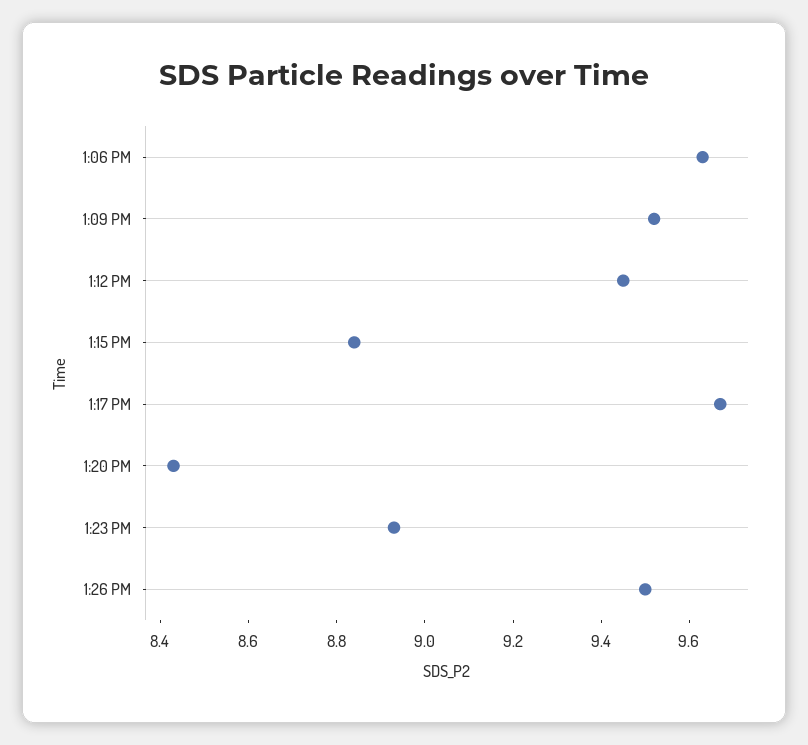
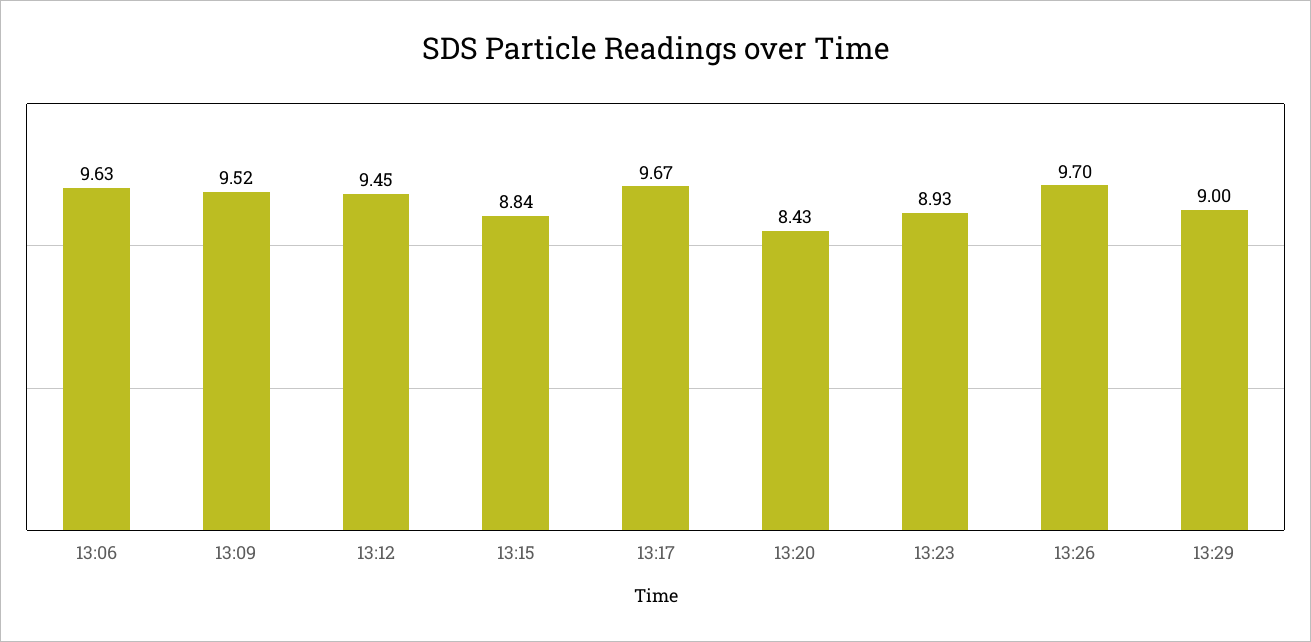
1:26 PM: 9.5 -> 9.7
13:29: none -> 9

